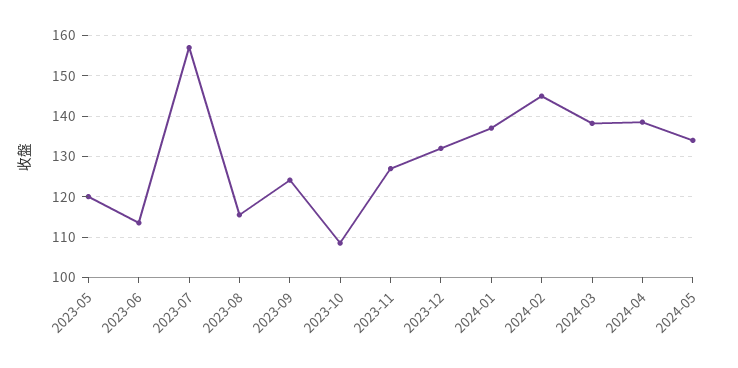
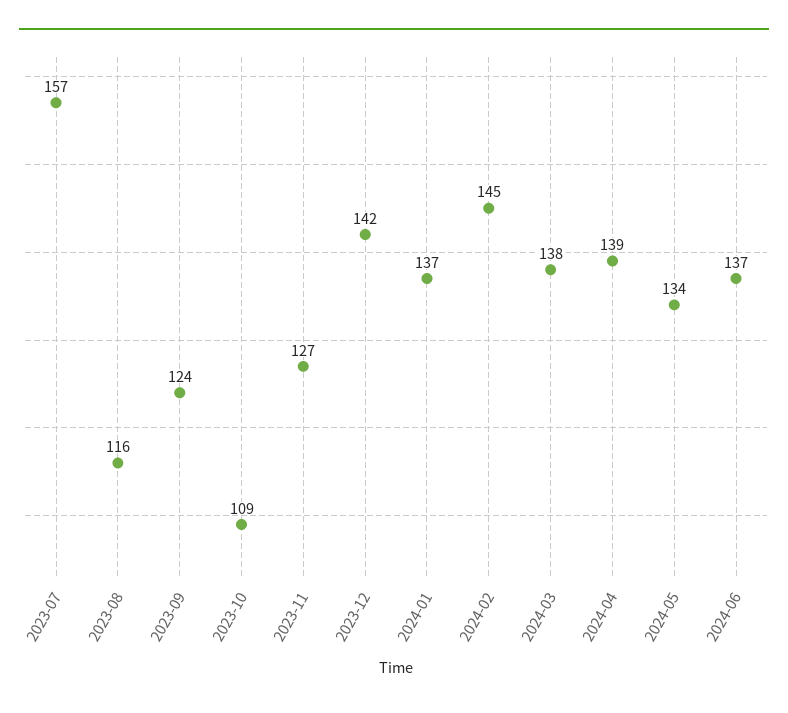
2023-05: 120 -> none
2023-06: 114 -> none
2023-12: 132 -> 142
2024-06: none -> 137

